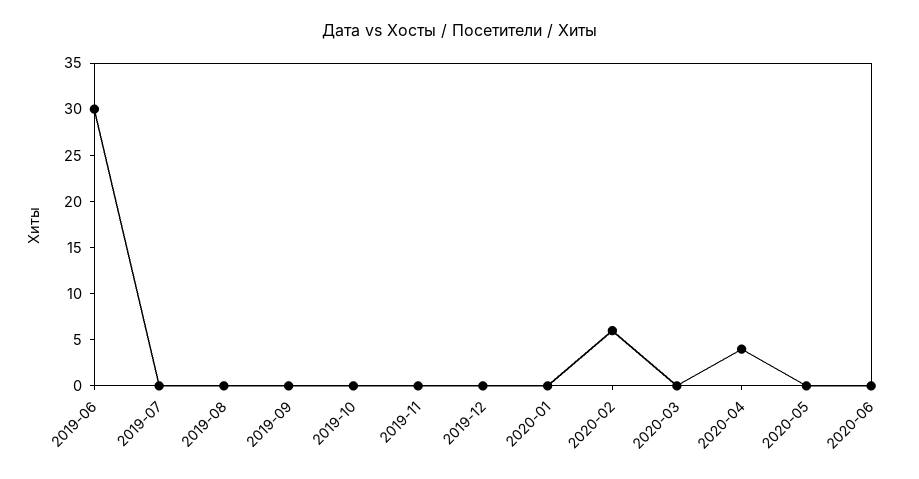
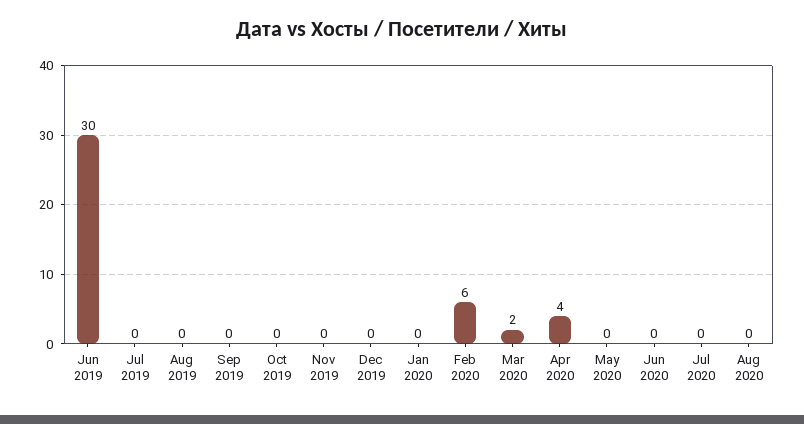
2020-03: 0 -> 2
Jul 2020: none -> 0
Aug 2020: none -> 0

